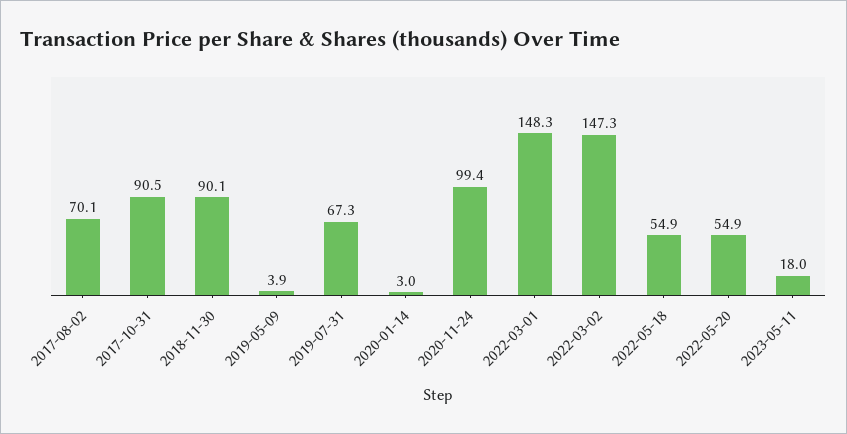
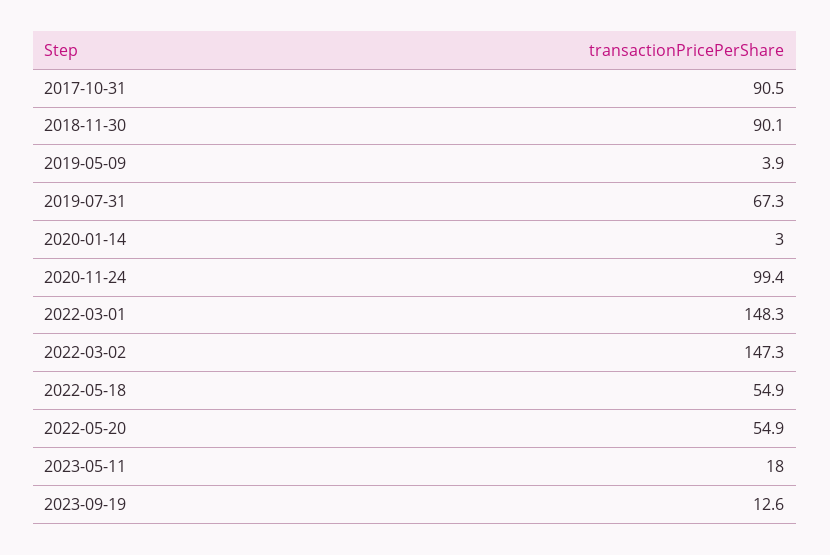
2017-08-02: 70.1 -> none
2023-09-19: none -> 12.6

